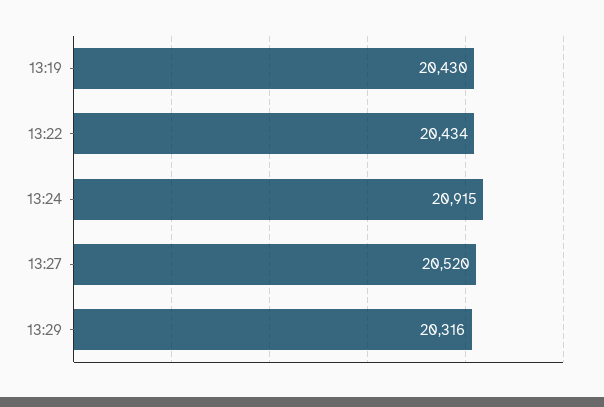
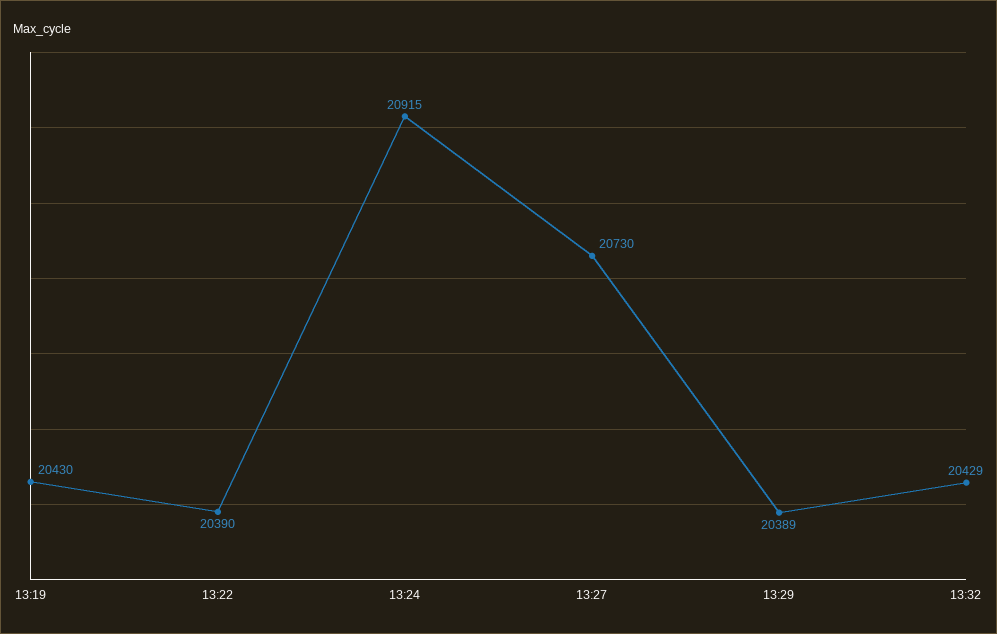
13:22: 20434 -> 20390
13:27: 20520 -> 20730
13:29: 20316 -> 20389
13:32: none -> 20429

